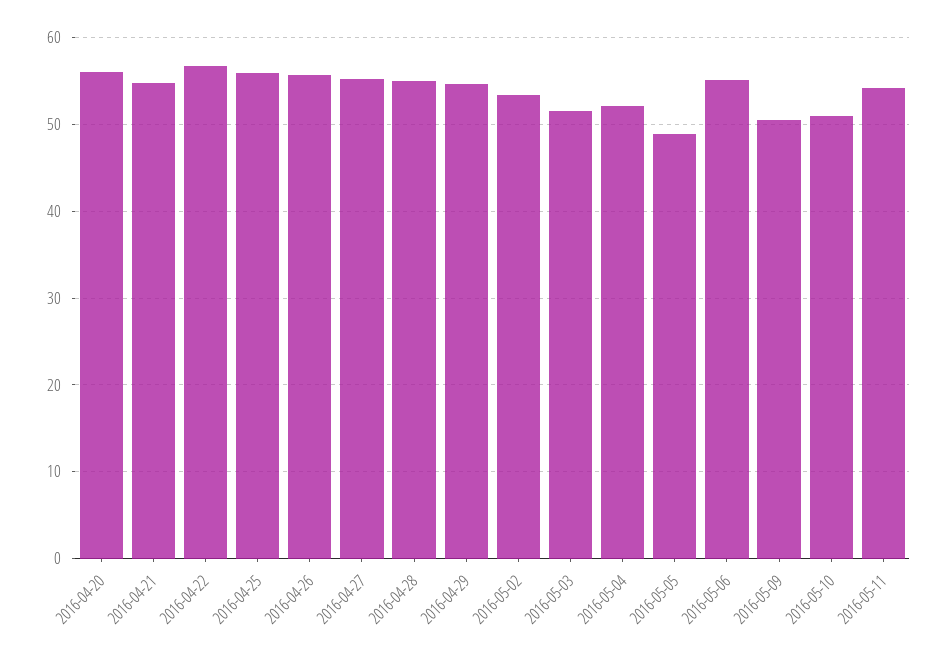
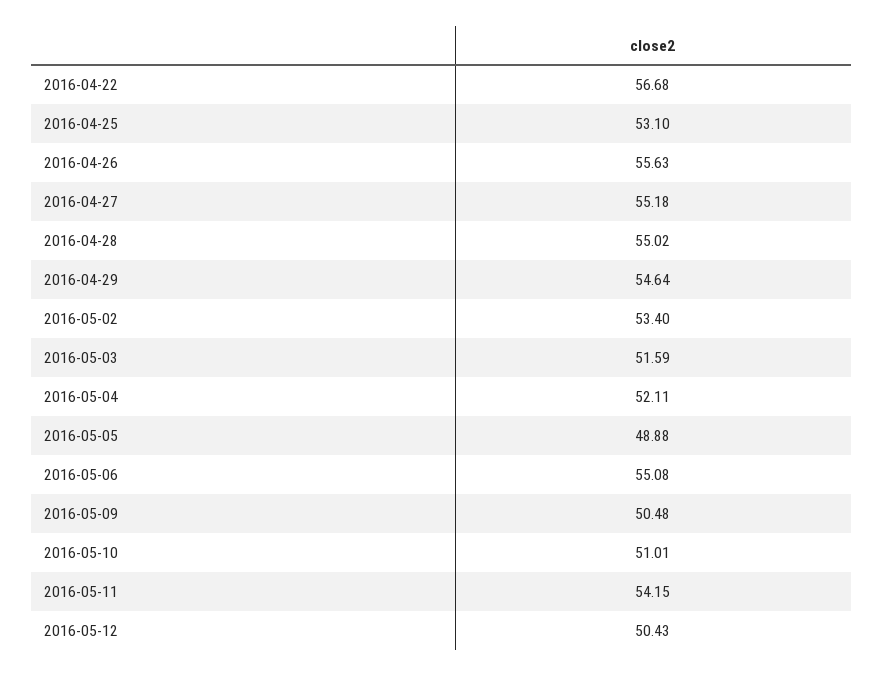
2016-04-20: 56 -> none
2016-04-21: 55 -> none
2016-04-25: 56 -> 53.1
2016-05-12: none -> 50.43

